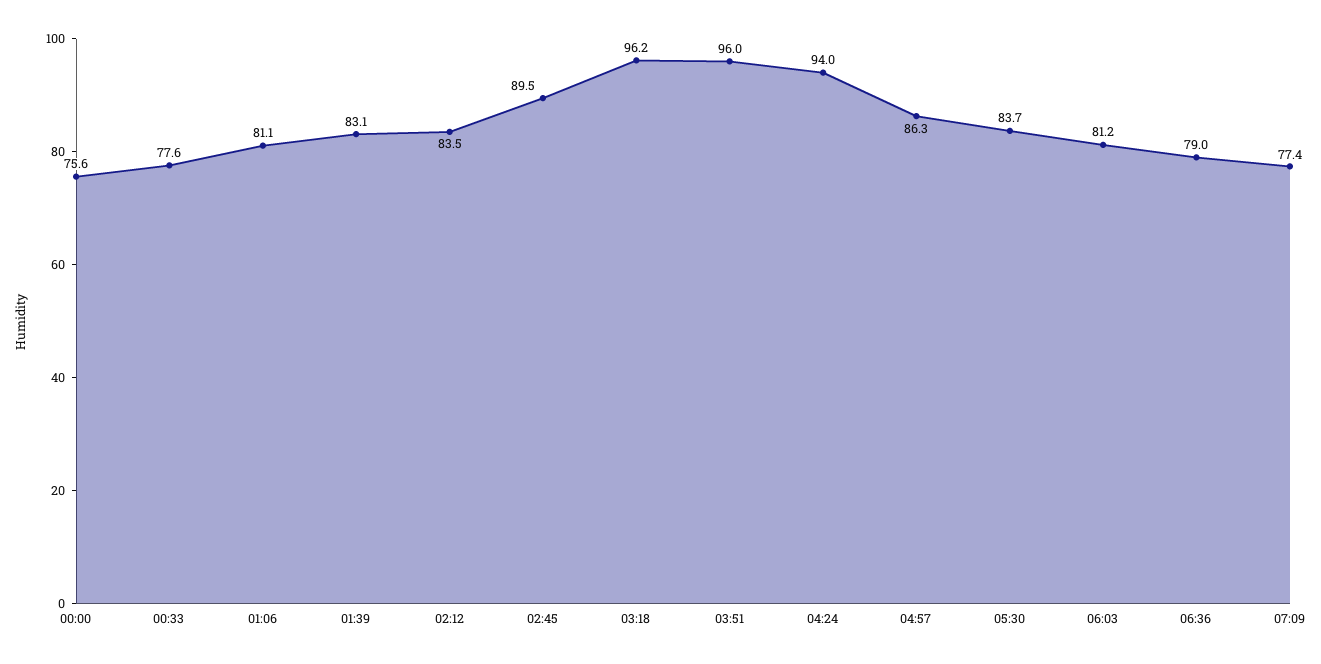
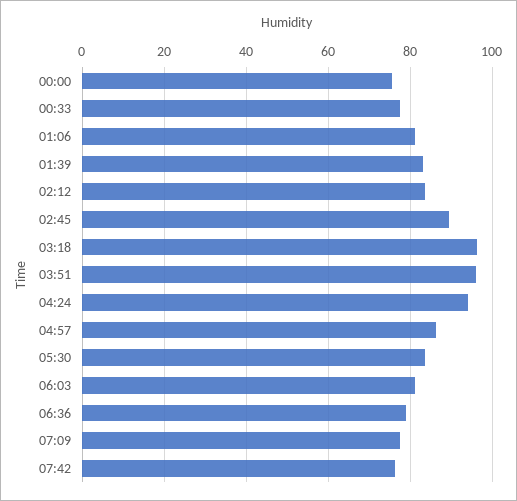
07:42: none -> 76

